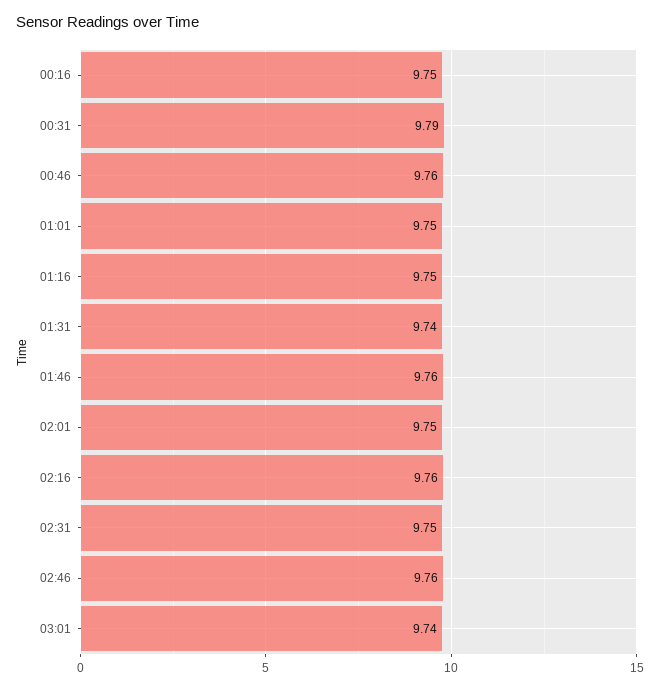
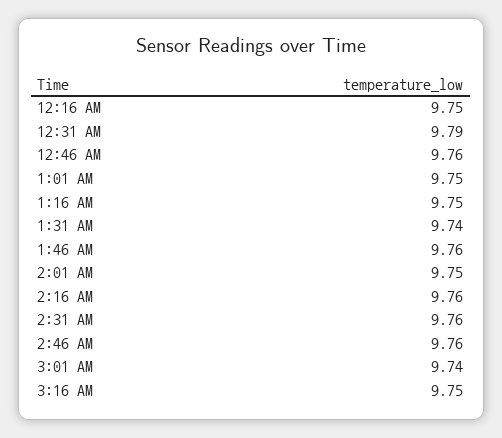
02:31: 9.75 -> 9.76
3:16 AM: none -> 9.75

